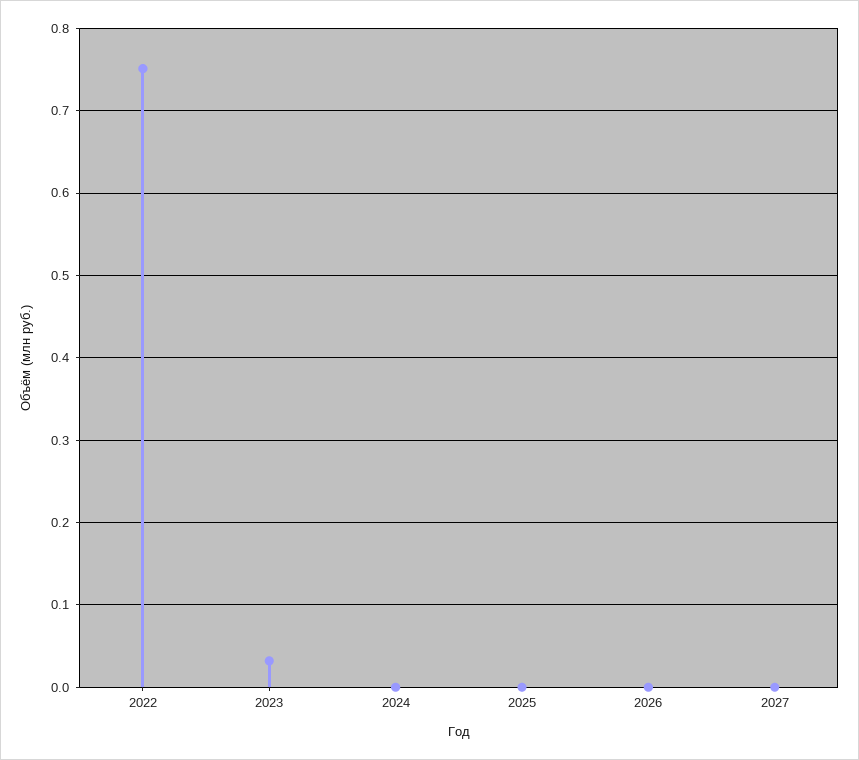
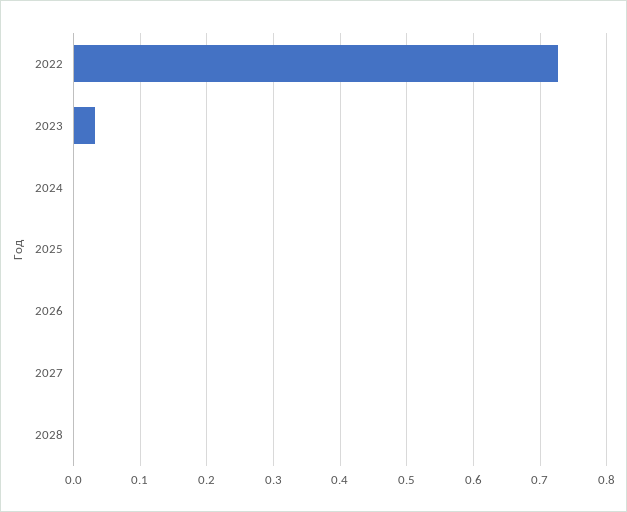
2022: 0.75 -> 0.73
2028: none -> 0

